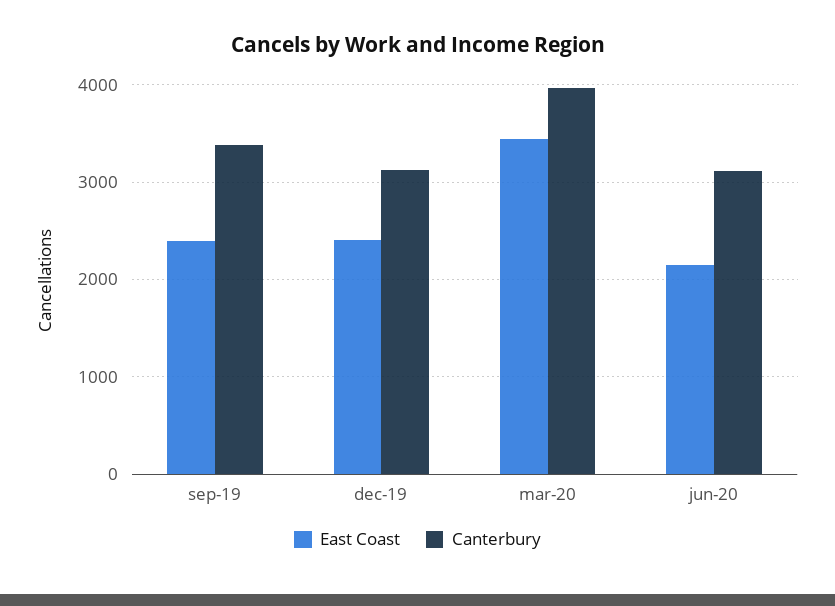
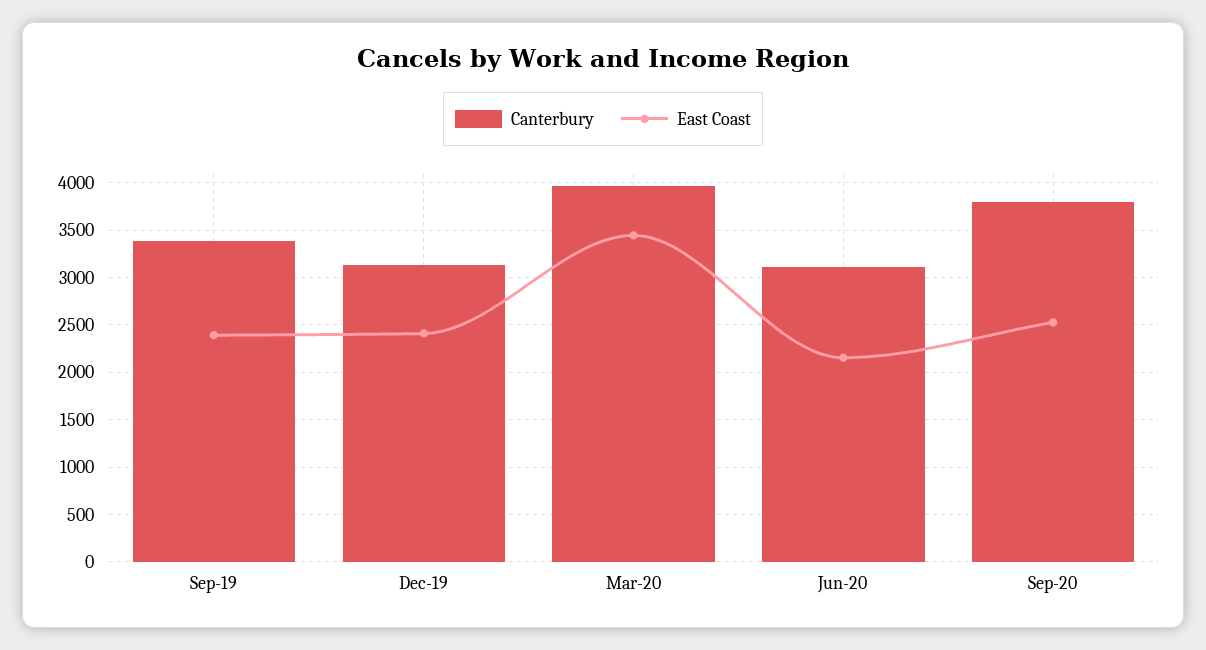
Canterbury, Sep-20: none -> 3800
East Coast, Sep-20: none -> 2500

